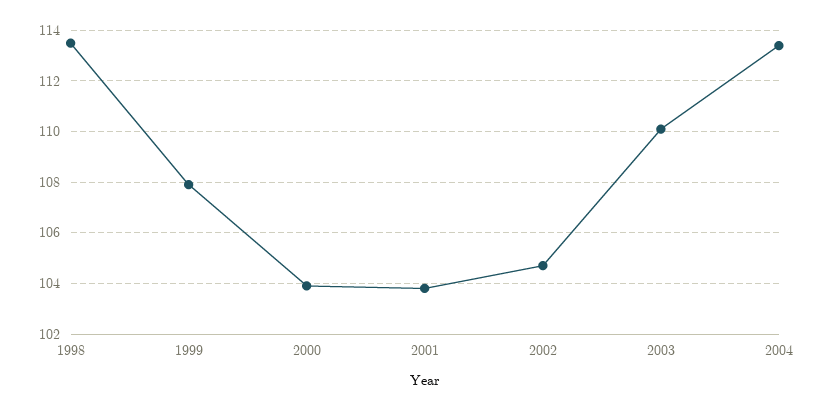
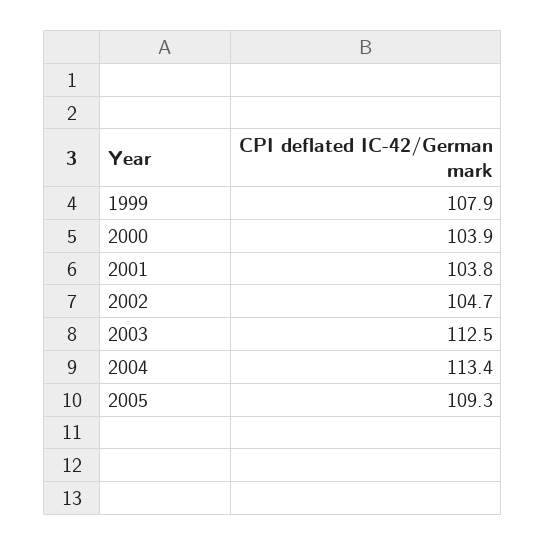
1998: 113.5 -> none
2003: 110 -> 112.5
2005: none -> 109.3

